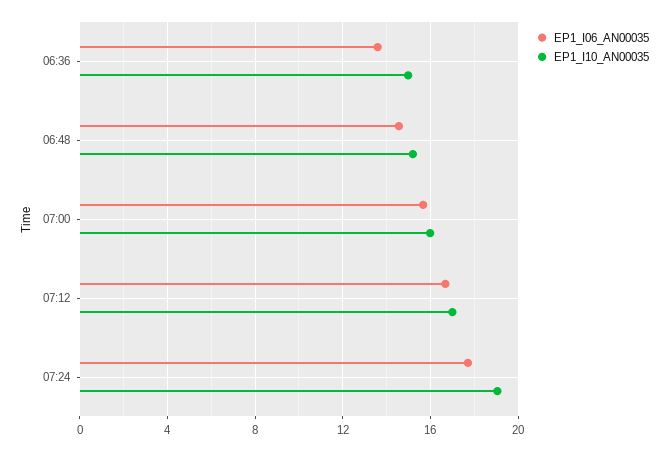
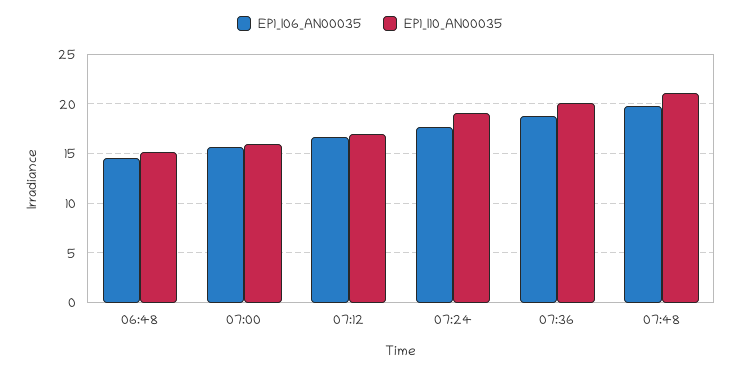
EP1_I06_AN00035, 06:36: 13.5 -> none
EP1_I10_AN00035, 06:36: 15 -> none
EP1_I06_AN00035, 07:36: none -> 19
EP1_I10_AN00035, 07:36: none -> 20
EP1_I06_AN00035, 07:48: none -> 20
EP1_I10_AN00035, 07:48: none -> 21

